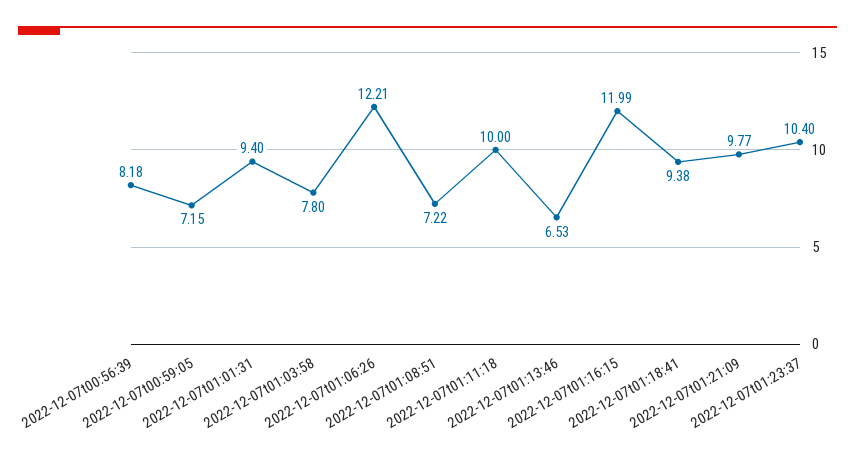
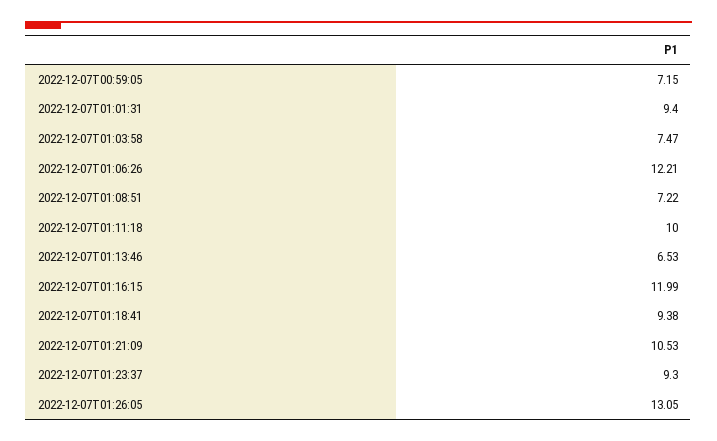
2022-12-07t00:56:39: 8.18 -> none
2022-12-07t01:03:58: 7.8 -> 7.47
2022-12-07t01:21:09: 9.77 -> 10.53
2022-12-07t01:23:37: 10.4 -> 9.3
2022-12-07T01:26:05: none -> 13.05

